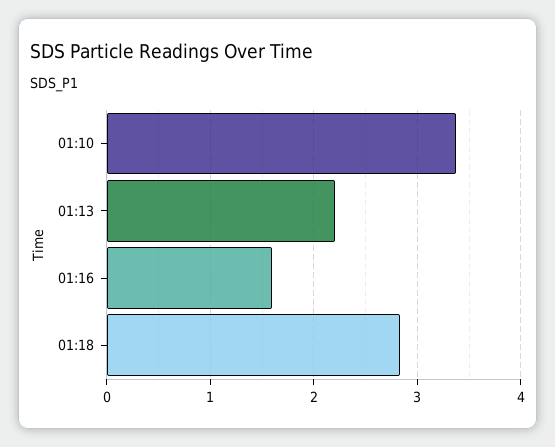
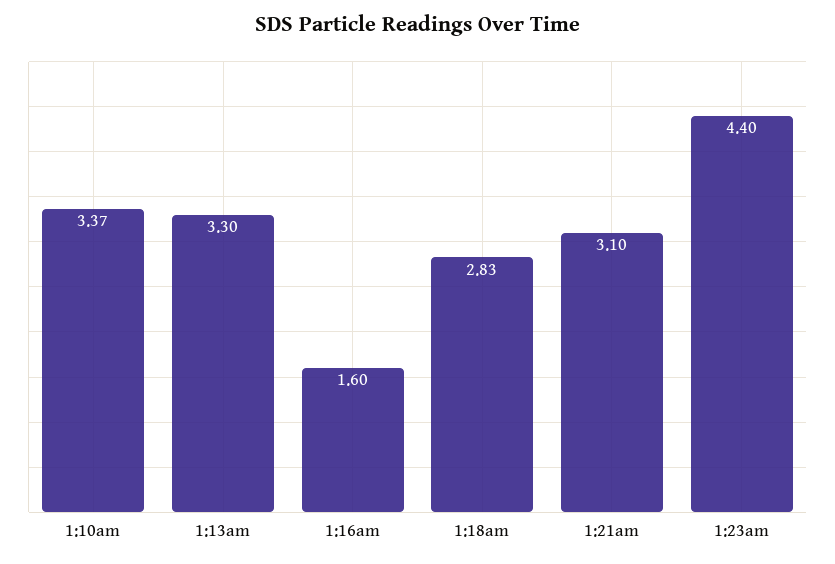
01:13: 2.2 -> 3.3
1:21am: none -> 3.1
1:23am: none -> 4.4

